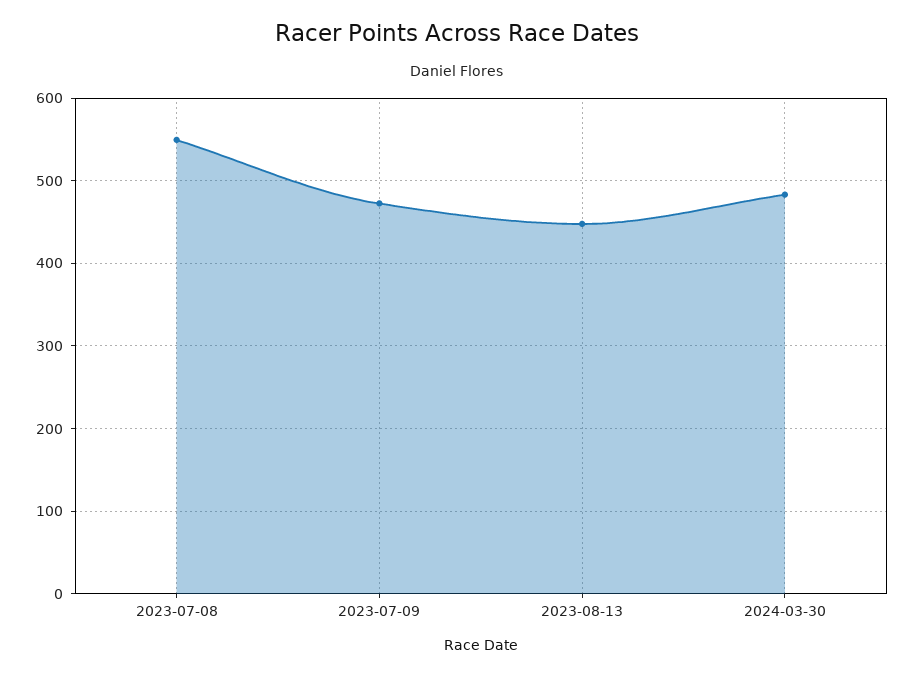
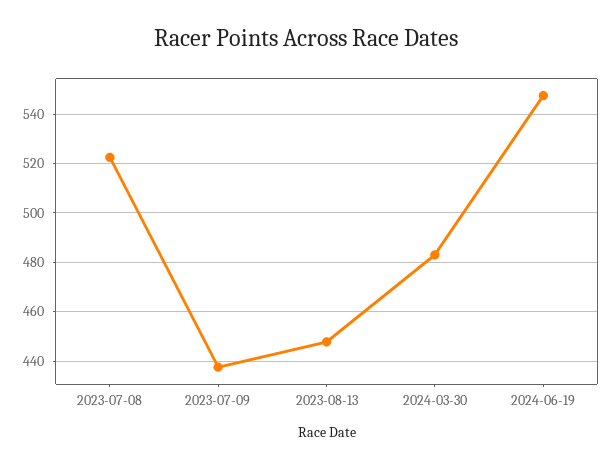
2023-07-08: 550 -> 522.5
2023-07-09: 470 -> 437.5
2024-06-19: none -> 547.5

